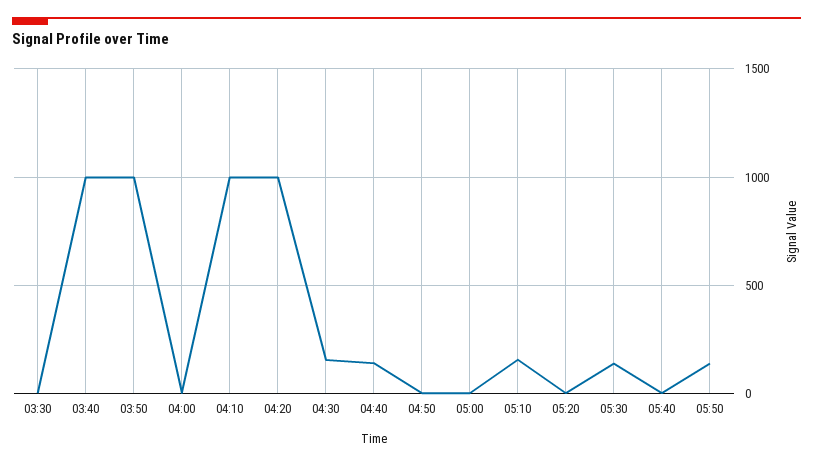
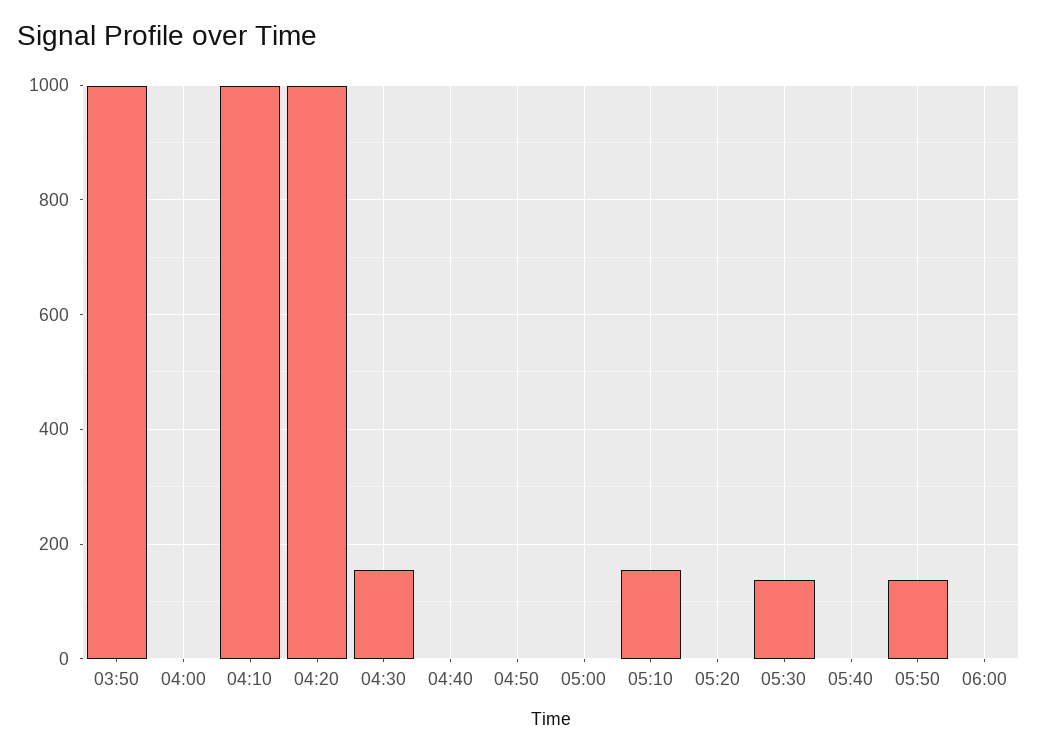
03:30: 0 -> none
03:40: 1000 -> none
04:40: 150 -> 0
06:00: none -> 0

